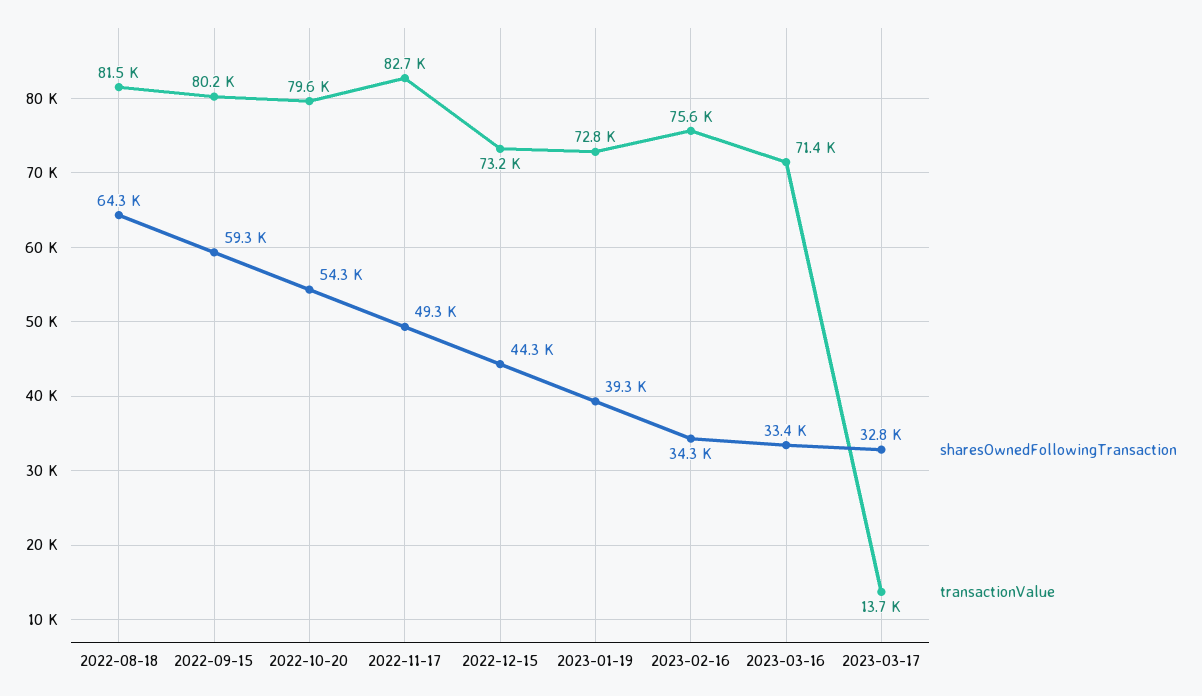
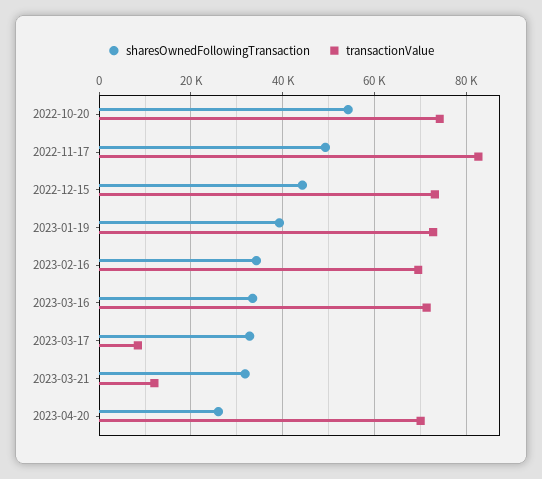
sharesOwnedFollowingTransaction, 2022-08-18: 64300 -> none
transactionValue, 2022-08-18: 81500 -> none
sharesOwnedFollowingTransaction, 2022-09-15: 59300 -> none
transactionValue, 2022-09-15: 80200 -> none
transactionValue, 2022-10-20: 79600 -> 74000
transactionValue, 2023-02-16: 75600 -> 70000
transactionValue, 2023-03-17: 13700 -> 8000
sharesOwnedFollowingTransaction, 2023-03-21: none -> 32000
transactionValue, 2023-03-21: none -> 12000
sharesOwnedFollowingTransaction, 2023-04-20: none -> 26000
transactionValue, 2023-04-20: none -> 70000

